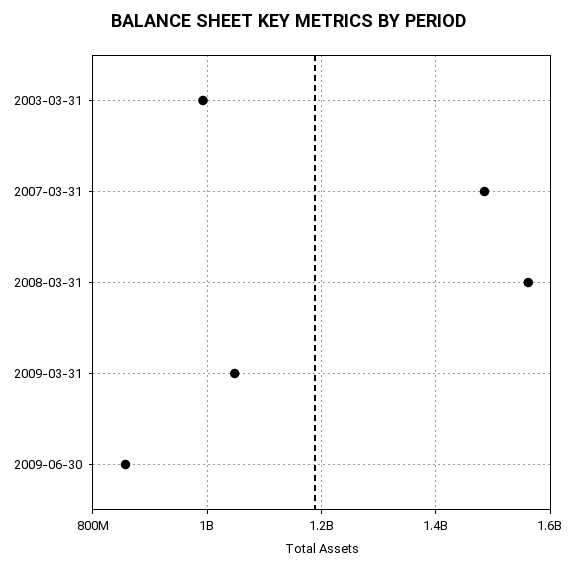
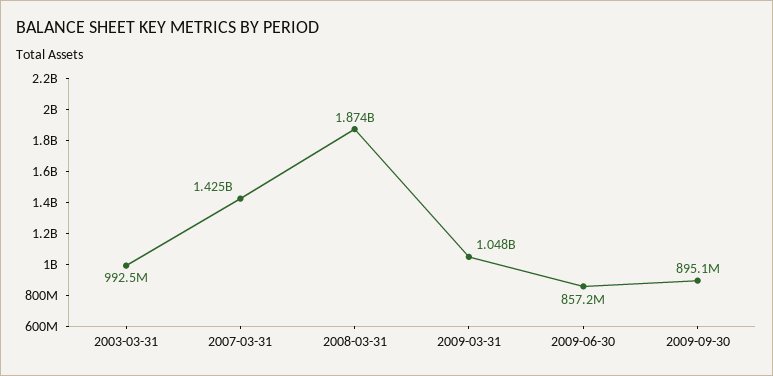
2007-03-31: 1480000000 -> 1425000000
2008-03-31: 1560000000 -> 1874000000
2009-09-30: none -> 895100000

